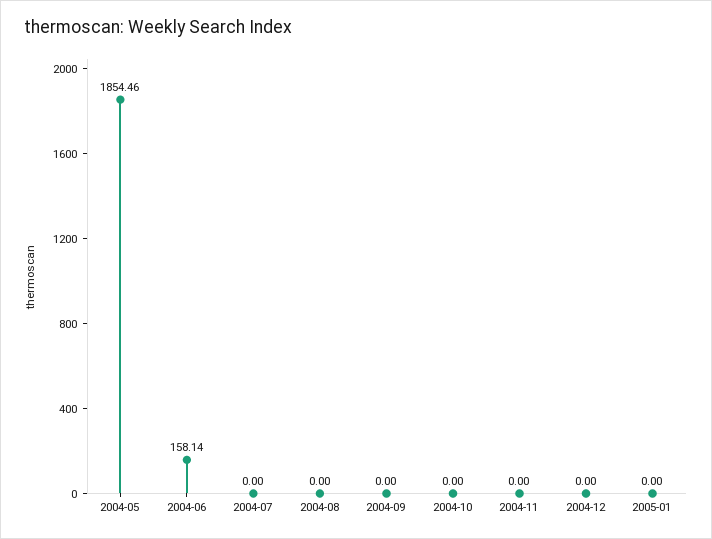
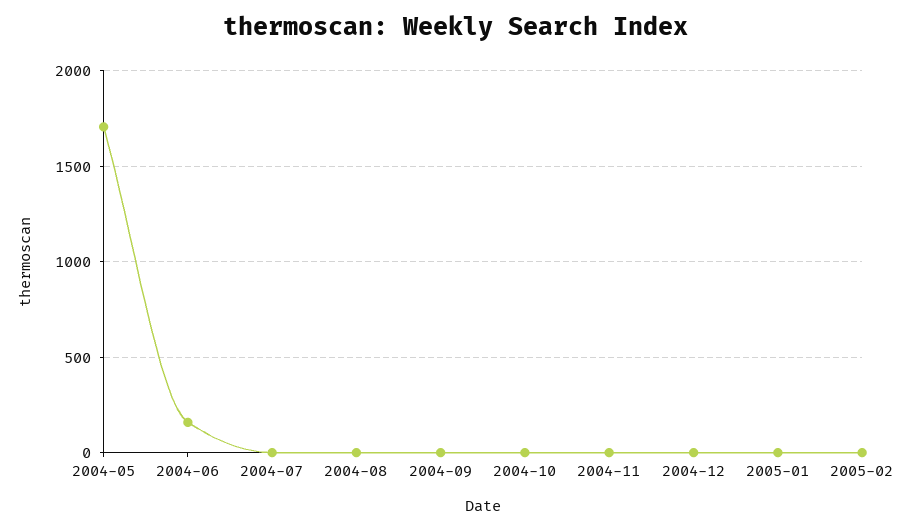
2004-05: 1854.46 -> 1700
2005-02: none -> 0

